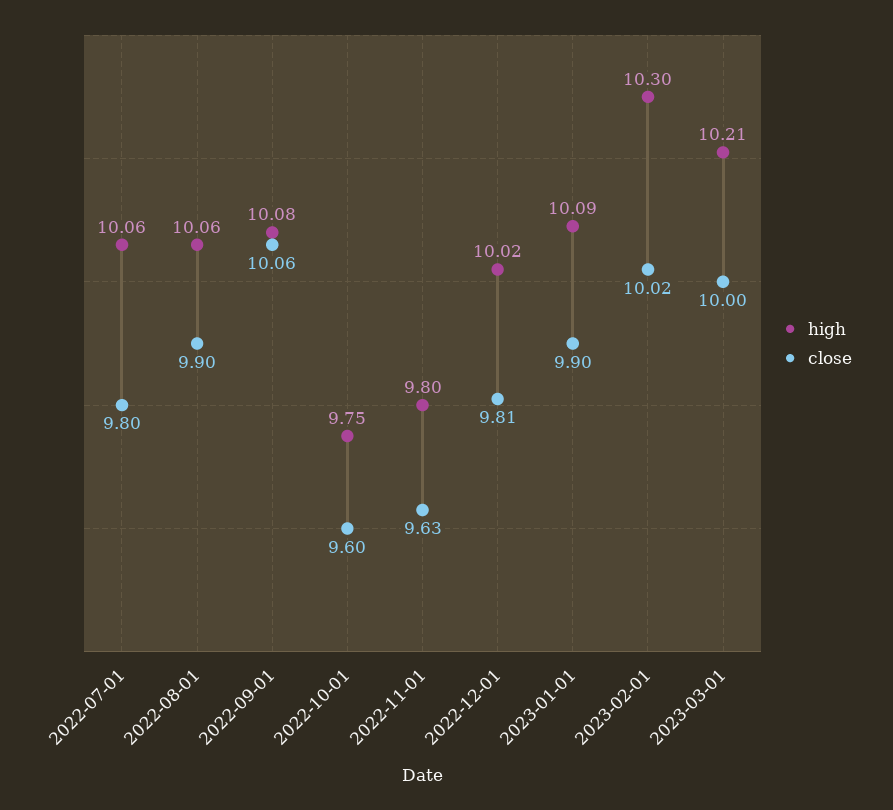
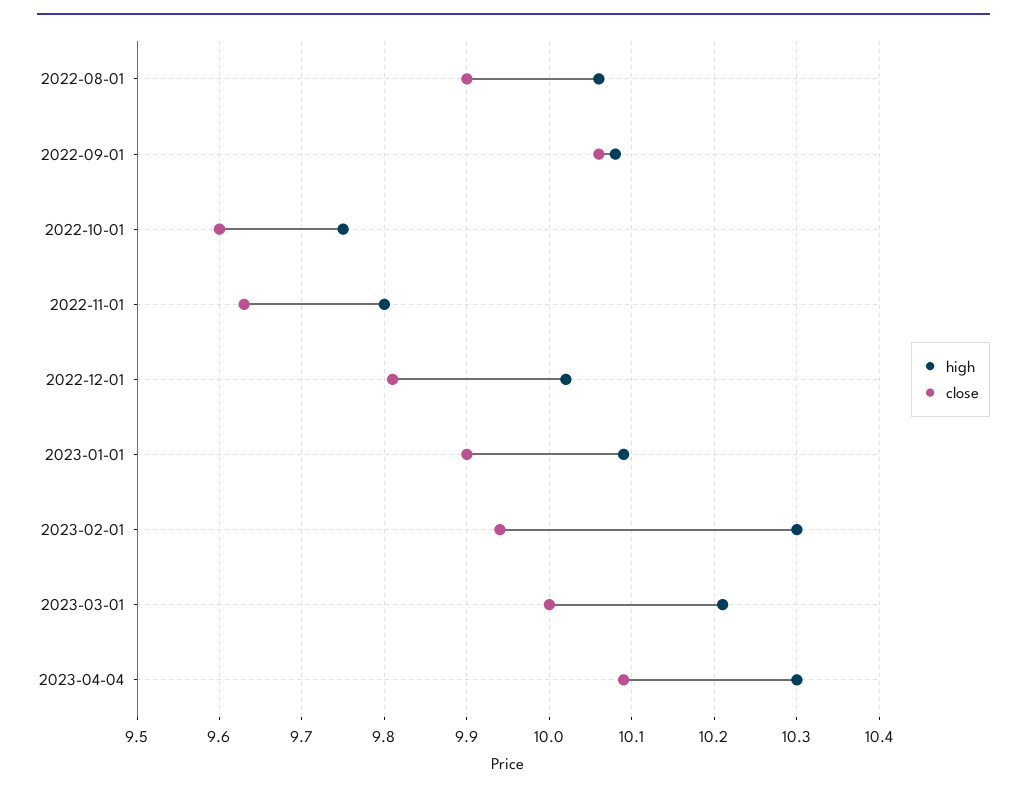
high, 2022-07-01: 10.06 -> none
close, 2022-07-01: 9.8 -> none
close, 2023-02-01: 10.02 -> 9.94
high, 2023-04-04: none -> 10.3
close, 2023-04-04: none -> 10.09

